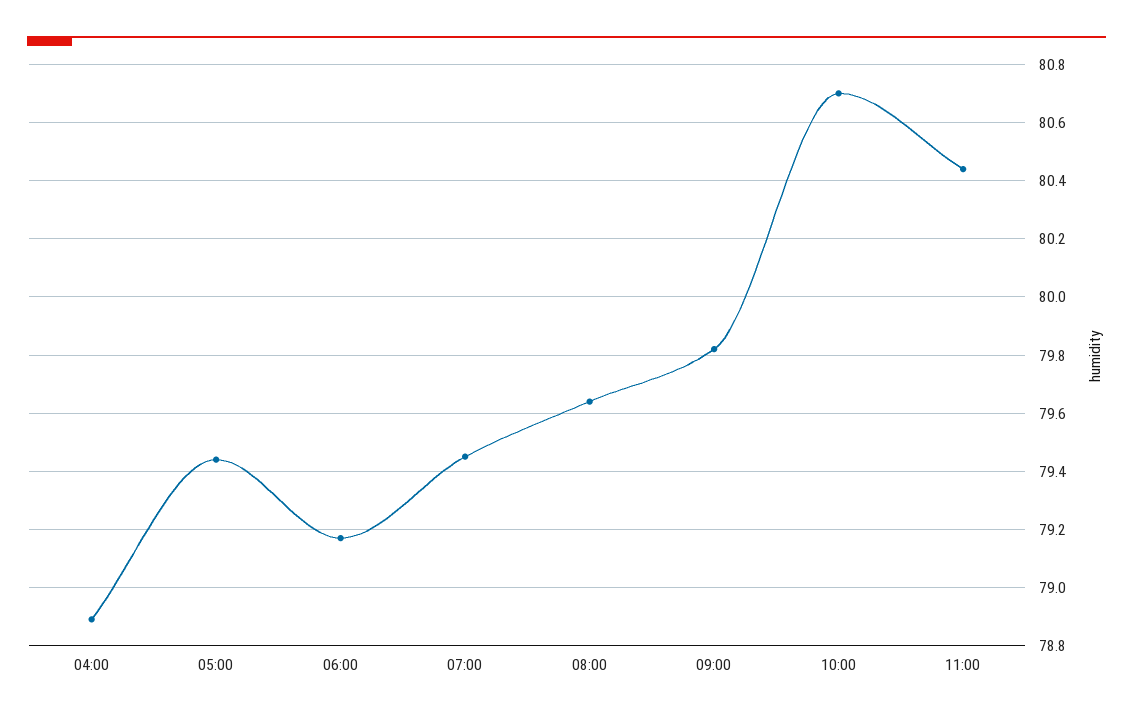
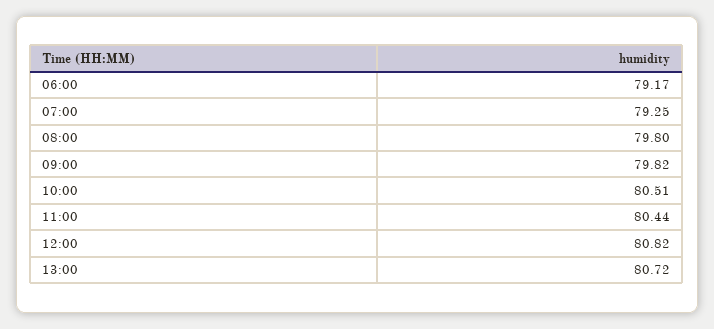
04:00: 78.9 -> none
05:00: 79.45 -> none
07:00: 79.45 -> 79.25
08:00: 79.65 -> 79.8
10:00: 80.7 -> 80.51
12:00: none -> 80.82
13:00: none -> 80.72

